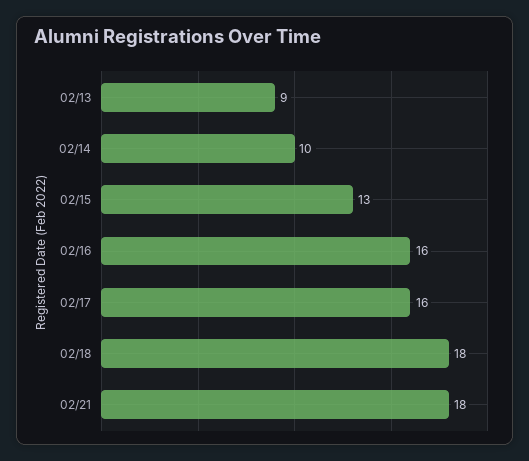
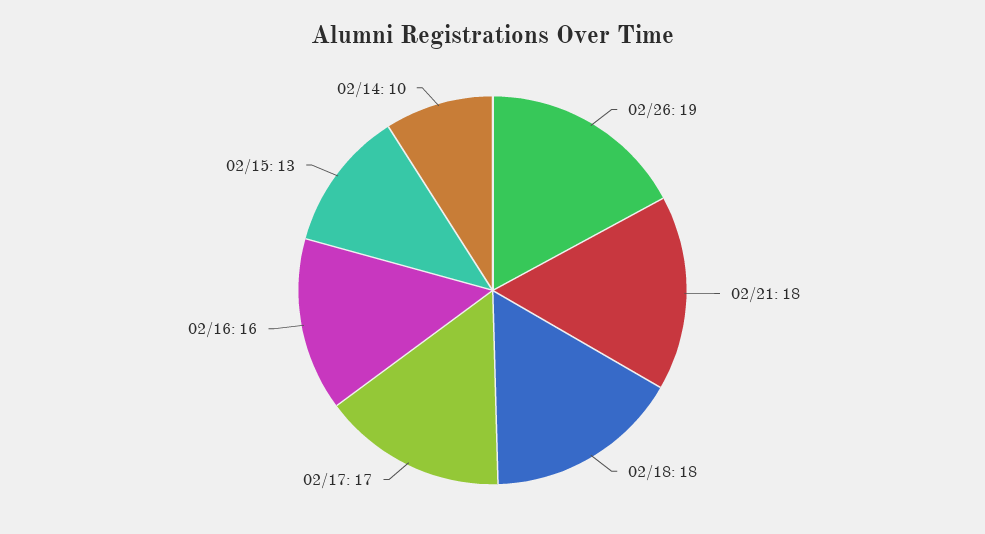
02/13: 9 -> none
02/17: 16 -> 17
02/26: none -> 19

